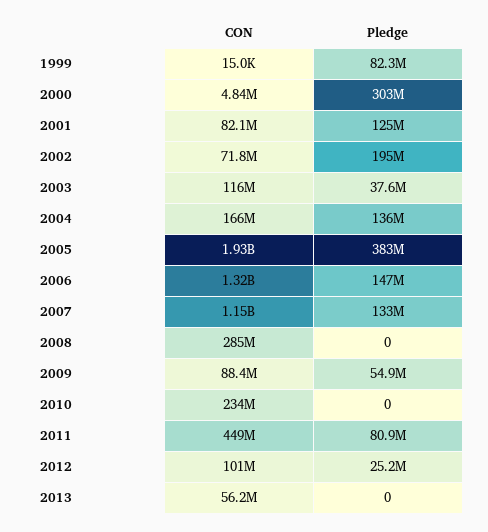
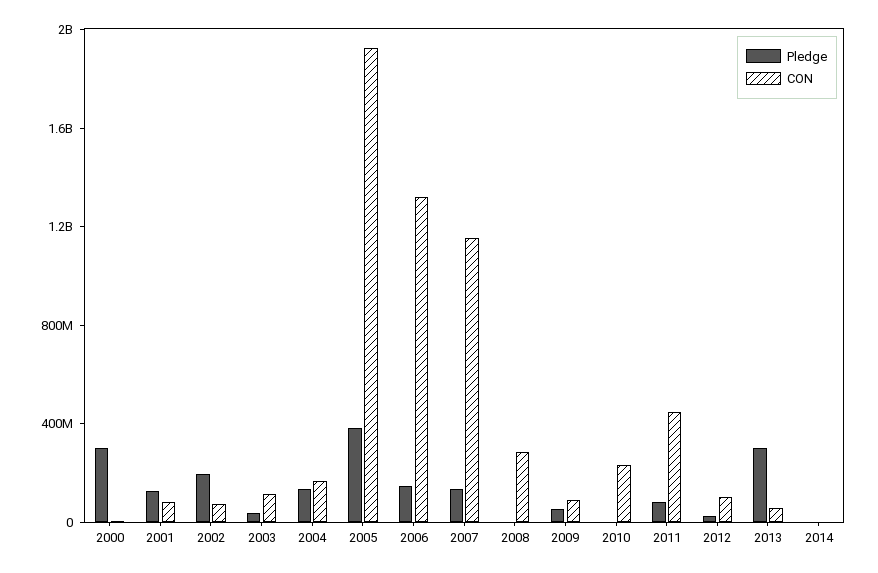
CON, 1999: 15000 -> none
Pledge, 1999: 82300000 -> none
Pledge, 2013: 0 -> 300000000
Pledge, 2014: none -> 0
CON, 2014: none -> 0

